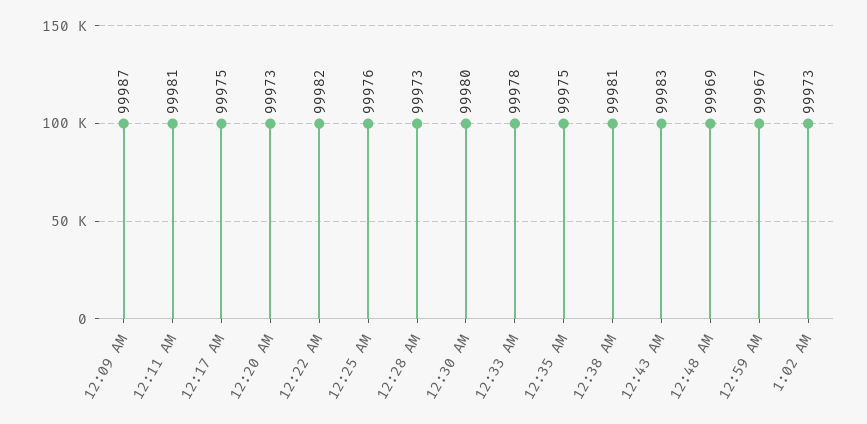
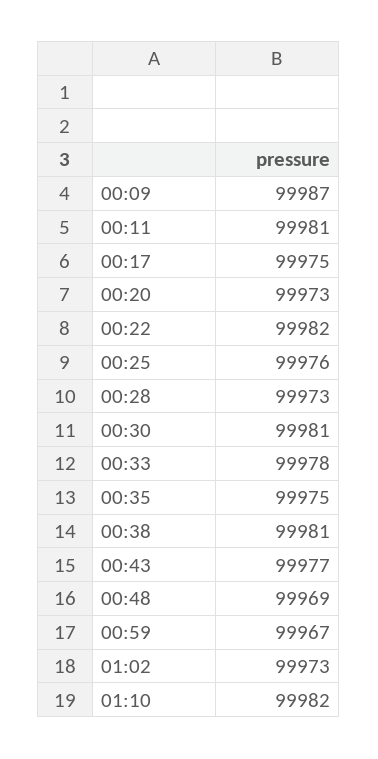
12:30 AM: 99980 -> 99981
12:43 AM: 99983 -> 99977
01:10: none -> 99982

